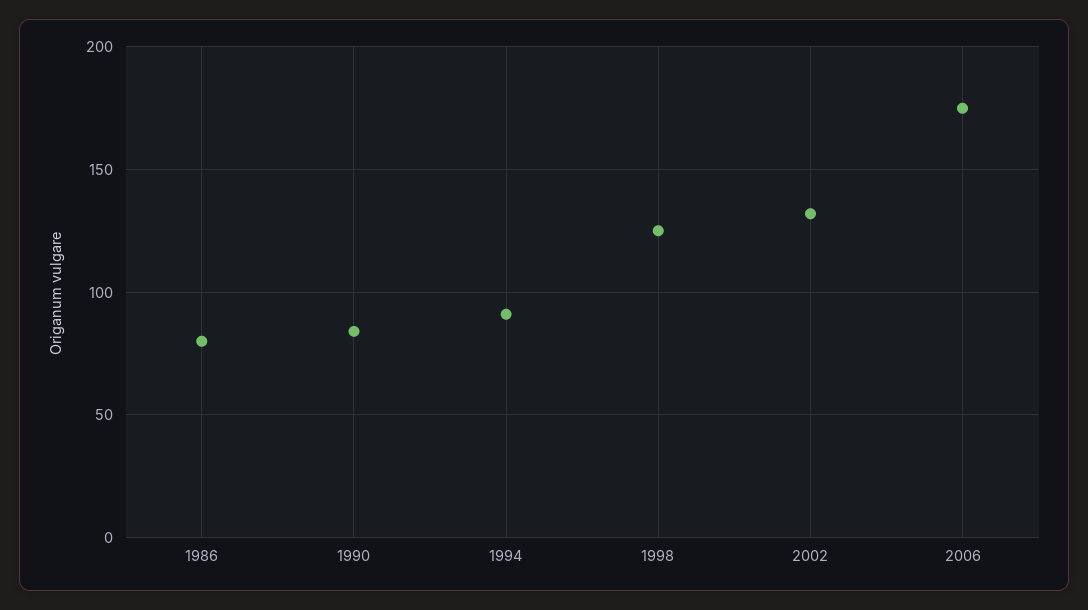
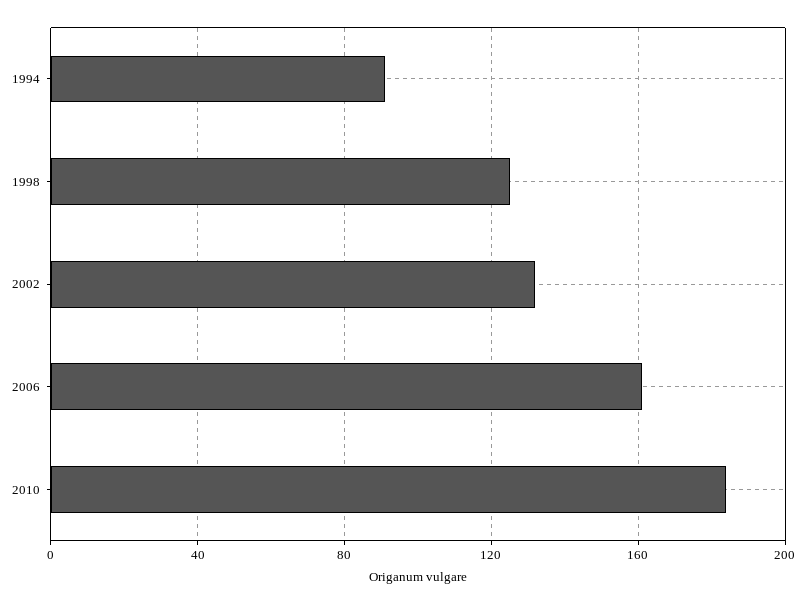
1986: 80 -> none
1990: 85 -> none
2006: 175 -> 160
2010: none -> 185

